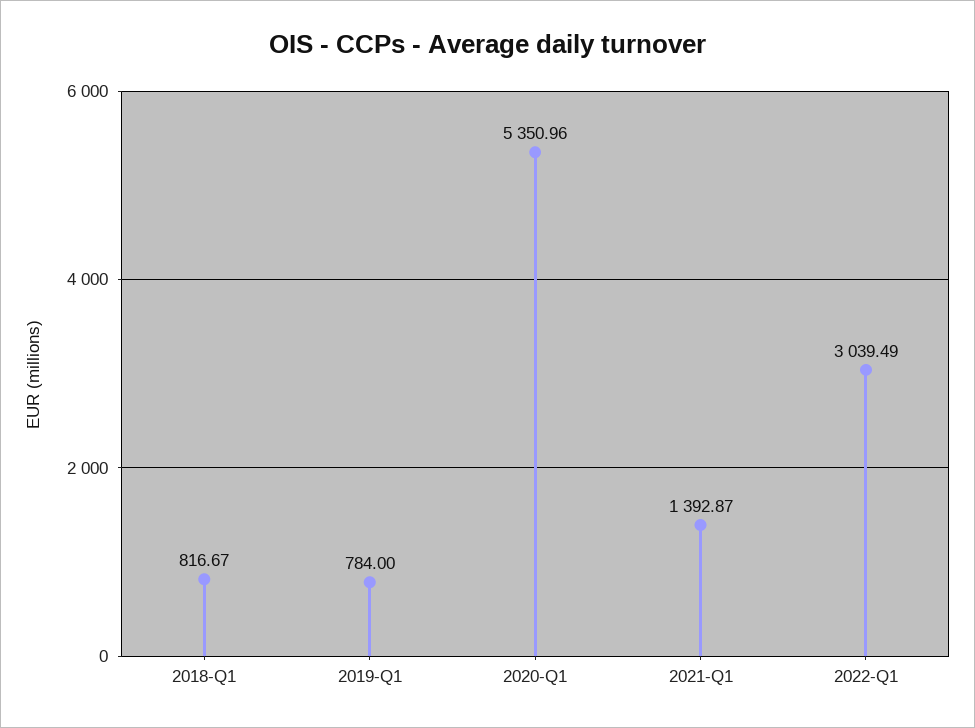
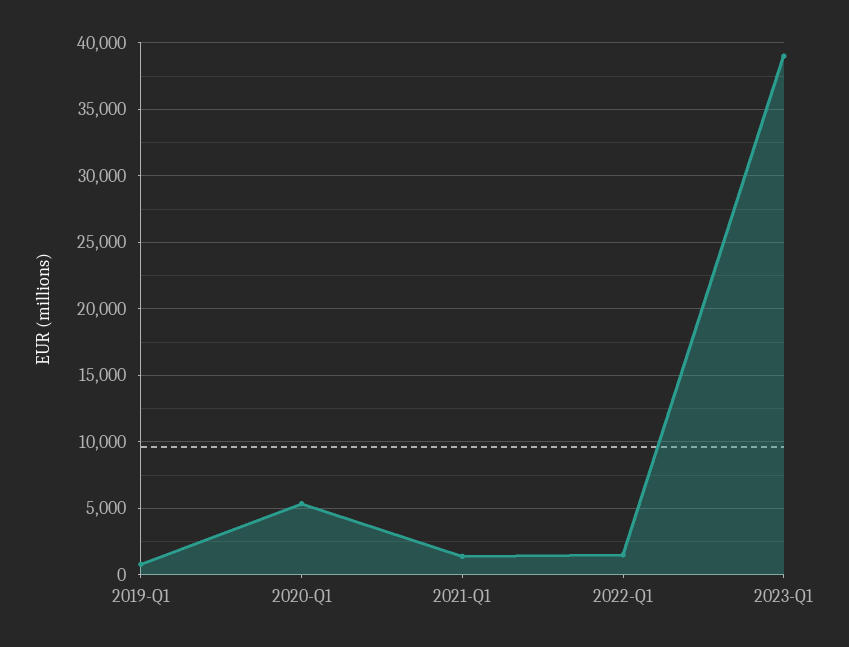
2018-Q1: 816.67 -> none
2022-Q1: 3039.49 -> 1500
2023-Q1: none -> 39000

